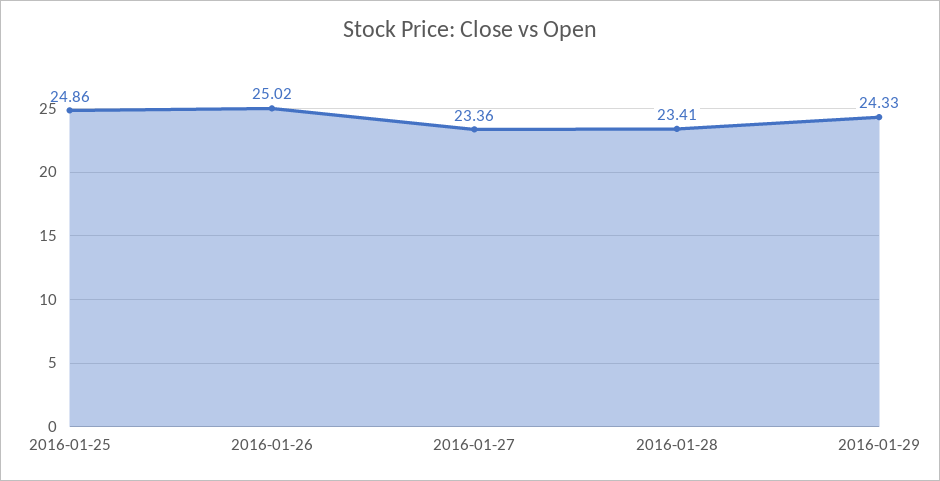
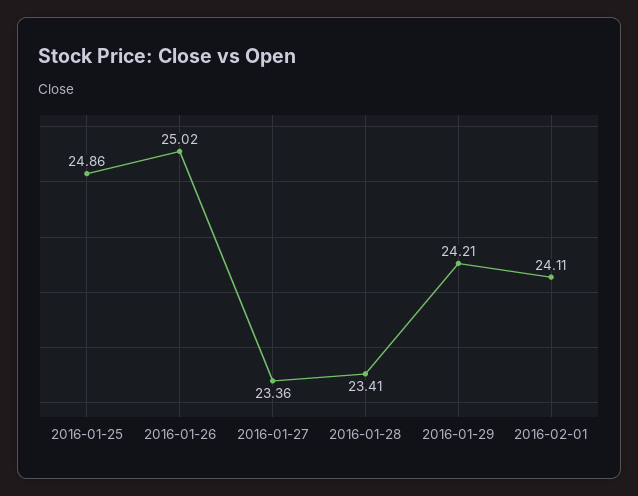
2016-01-29: 24.33 -> 24.21
2016-02-01: none -> 24.11

